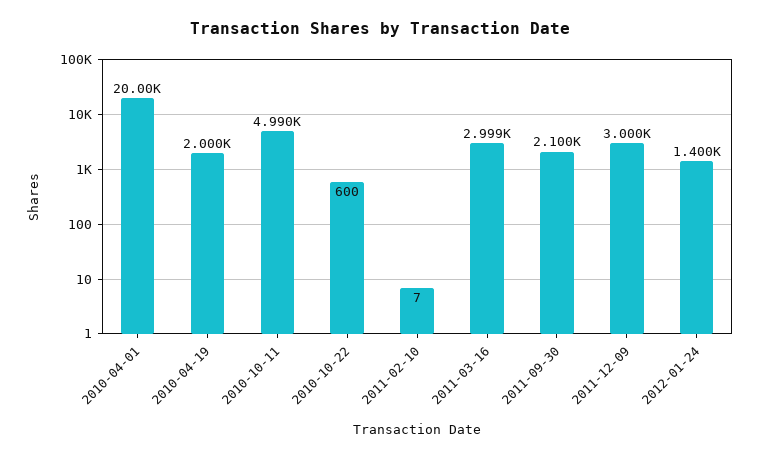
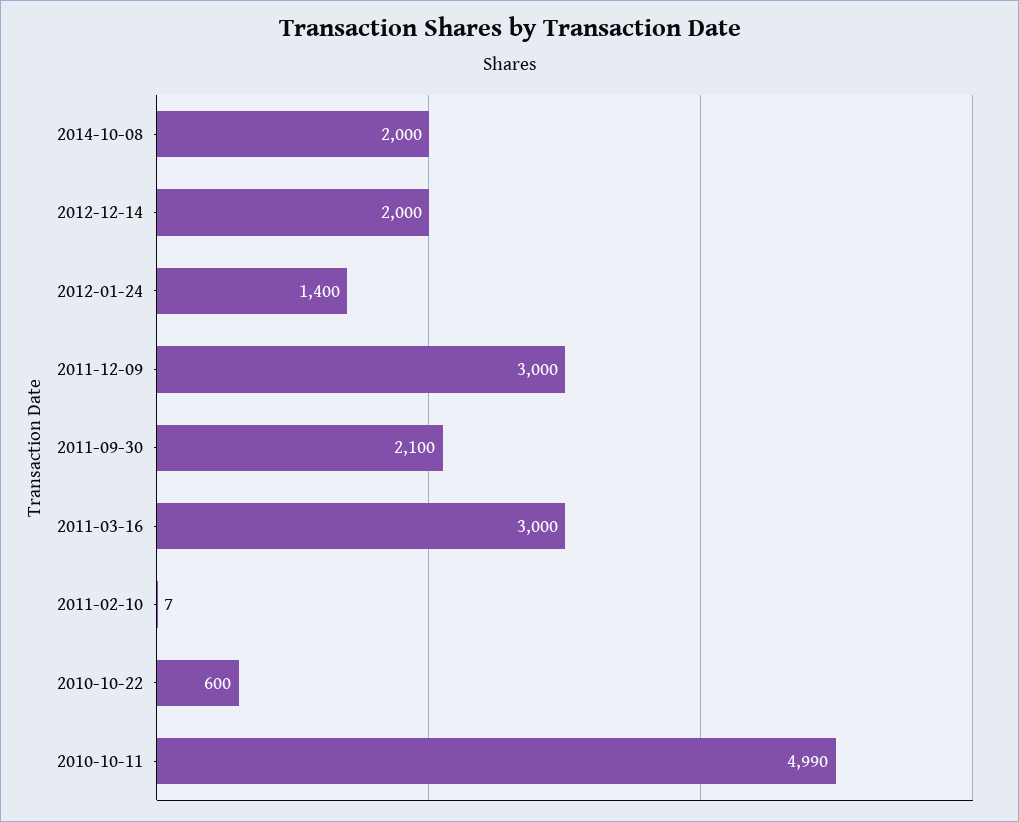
2010-04-01: 20000 -> none
2010-04-19: 2000 -> none
2011-03-16: 2999 -> 3000
2014-10-08: none -> 2000
2012-12-14: none -> 2000

